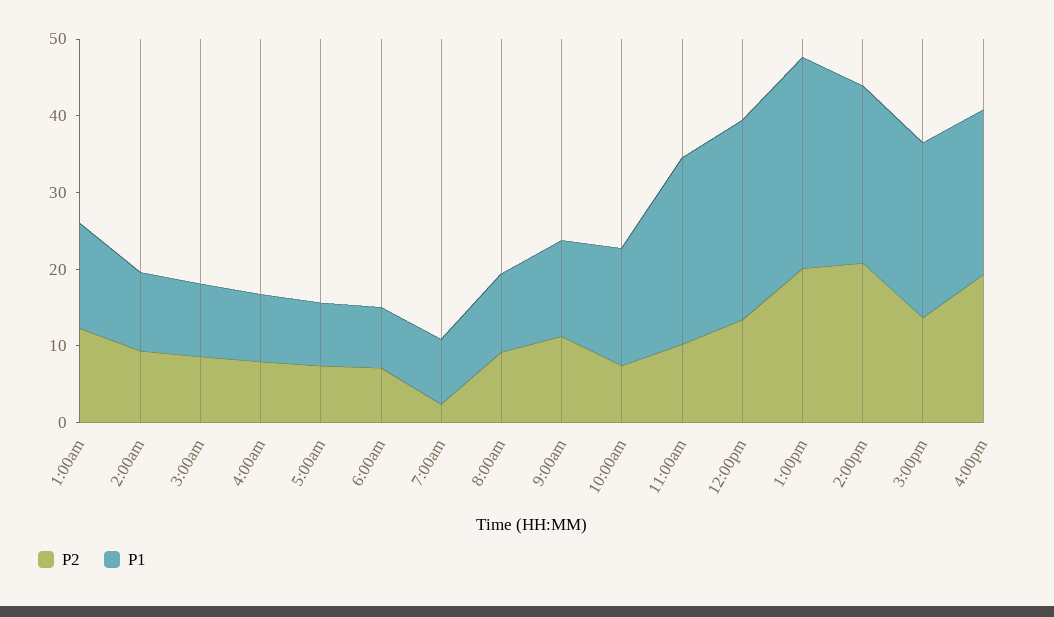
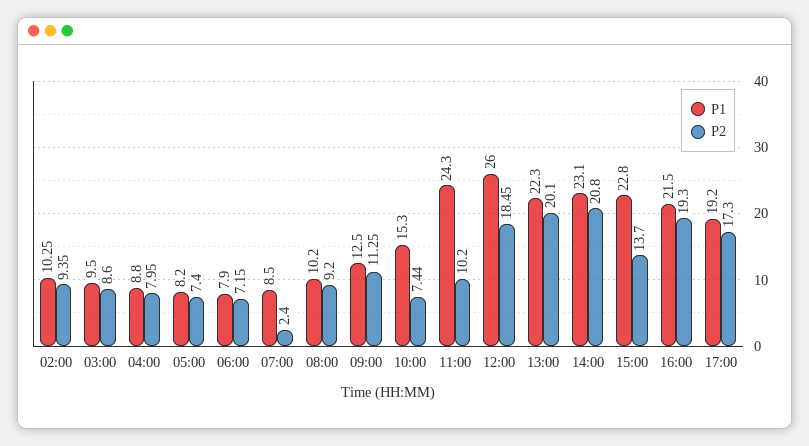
P2, 1:00am: 12 -> none
P1, 1:00am: 14 -> none
P2, 12:00pm: 14 -> 18.45
P1, 1:00pm: 28 -> 22.3
P1, 17:00: none -> 19.2
P2, 17:00: none -> 17.3

